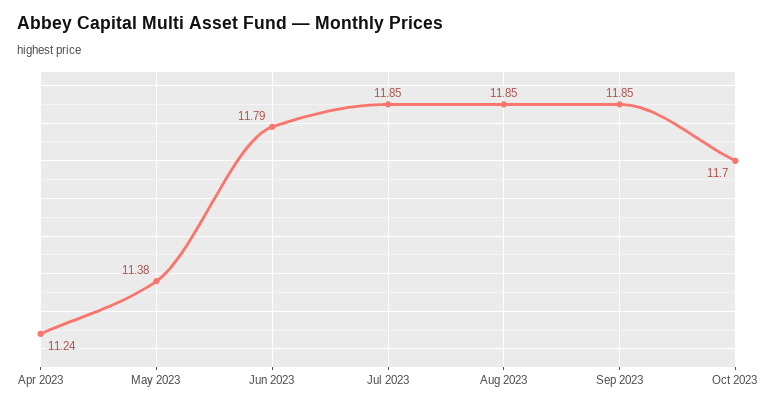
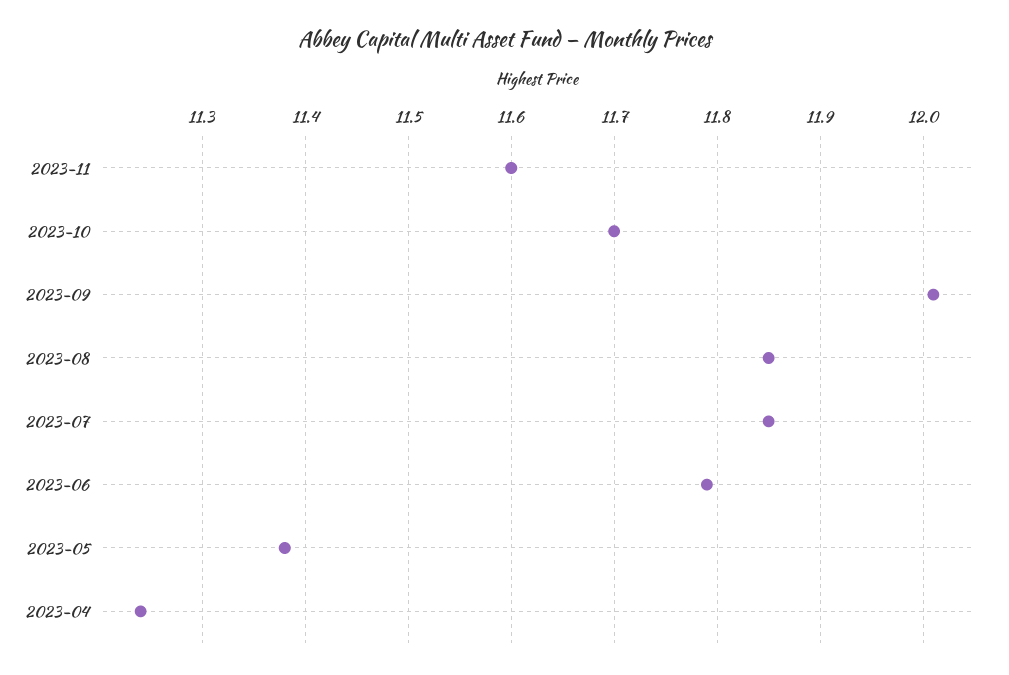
Sep 2023: 11.85 -> 12.01
2023-11: none -> 11.6

